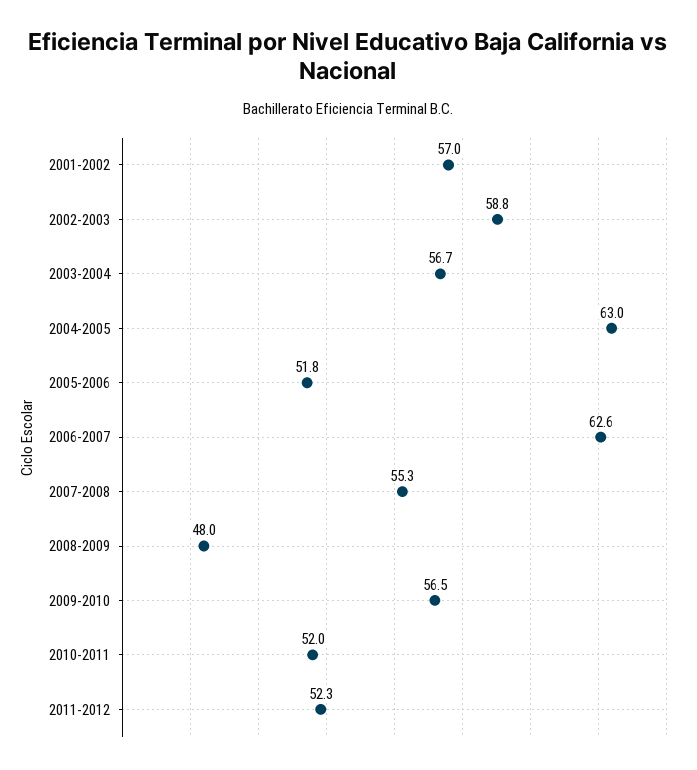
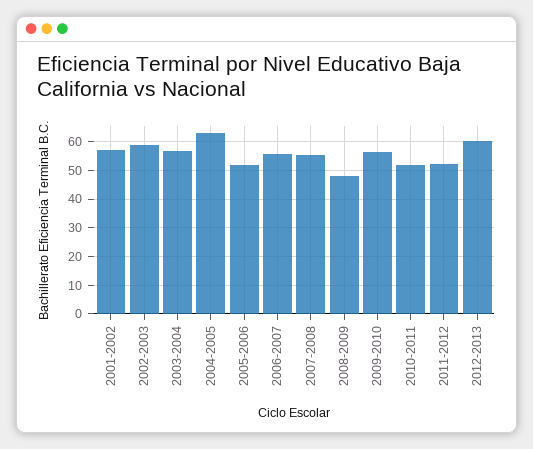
2006-2007: 62.6 -> 55
2012-2013: none -> 60

